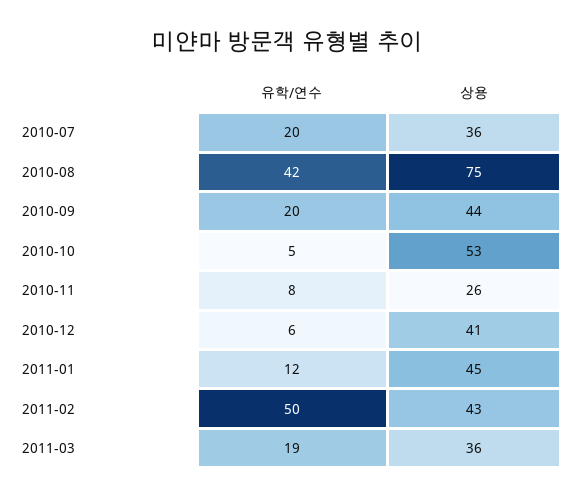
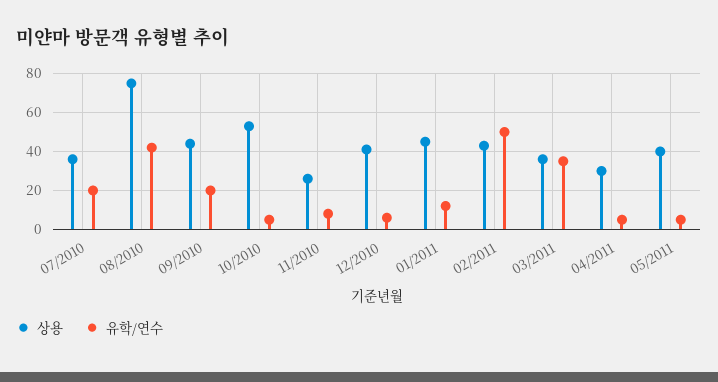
유학/연수, 2011-03: 19 -> 35
상용, 04/2011: none -> 30
유학/연수, 04/2011: none -> 5
상용, 05/2011: none -> 40
유학/연수, 05/2011: none -> 5

